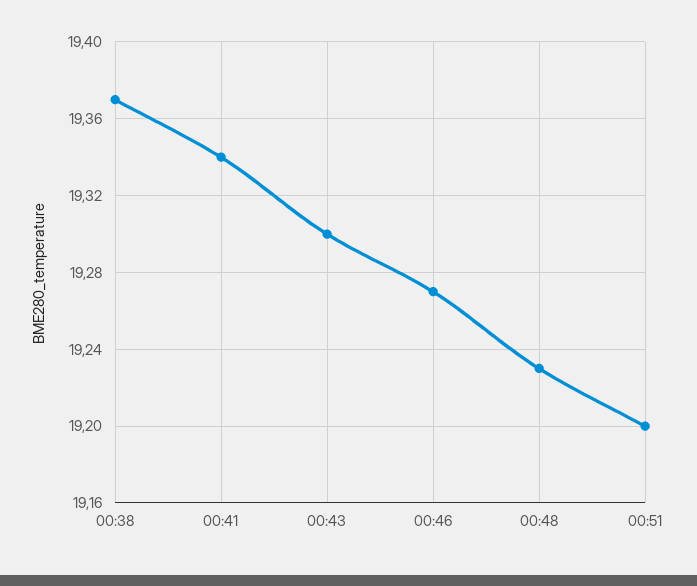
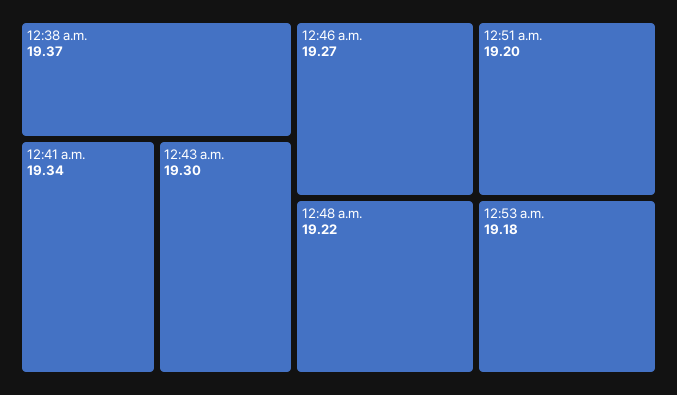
00:48: 19.23 -> 19.22
12:53 a.m.: none -> 19.18

